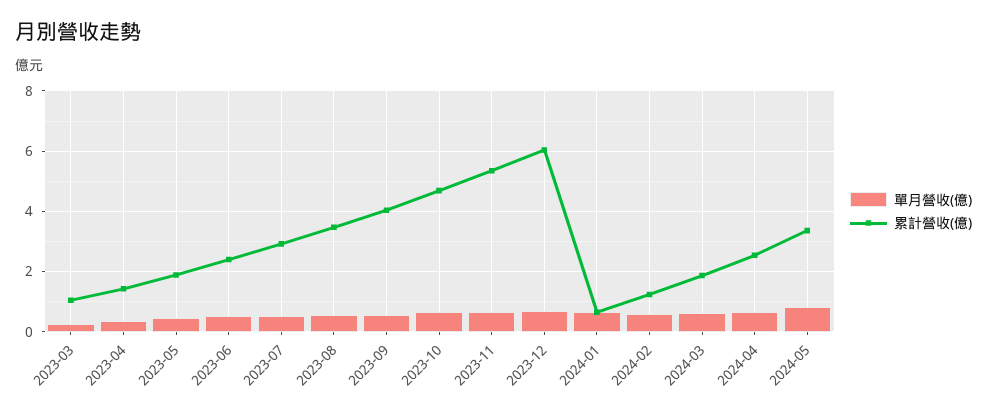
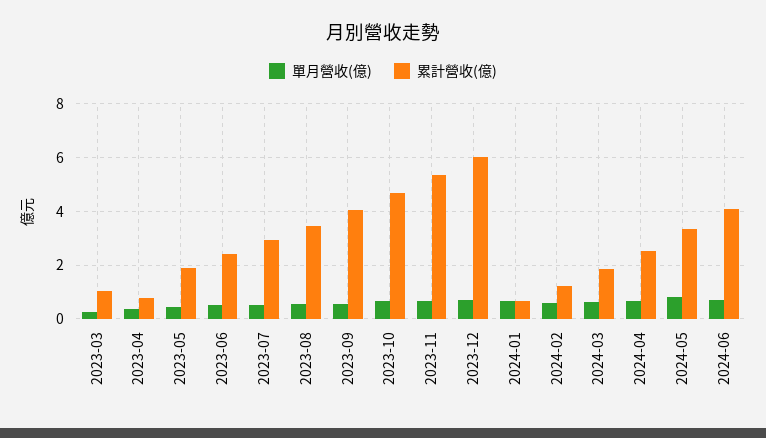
累計營收(億), 2023-04: 1.4 -> 0.75
單月營收(億), 2024-06: none -> 0.75
累計營收(億), 2024-06: none -> 4

